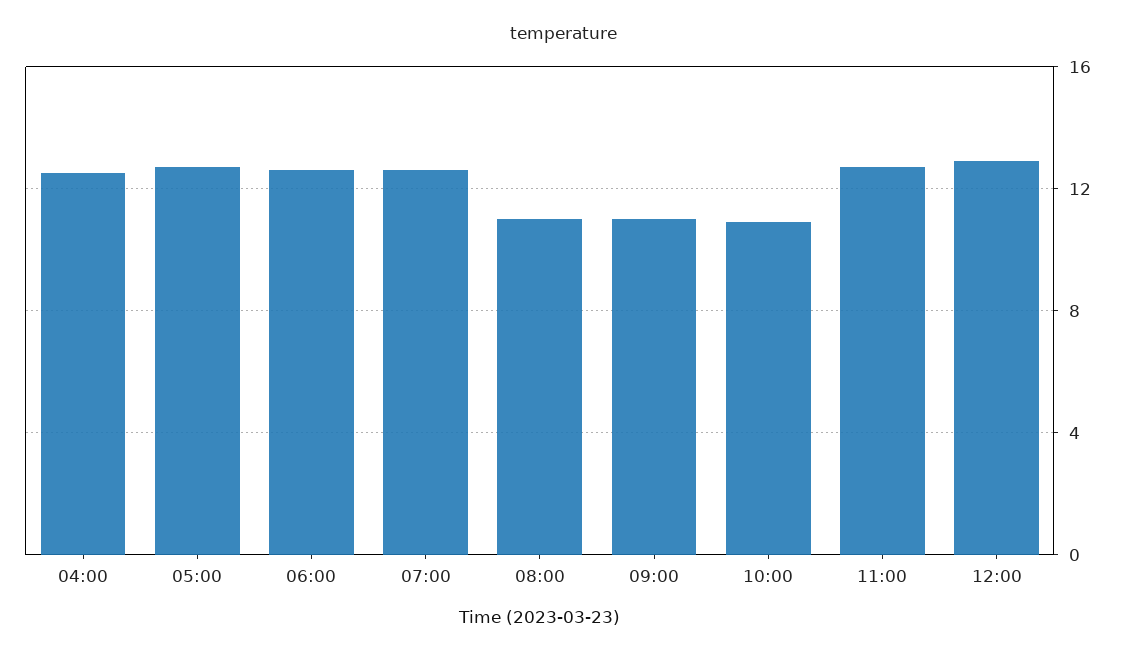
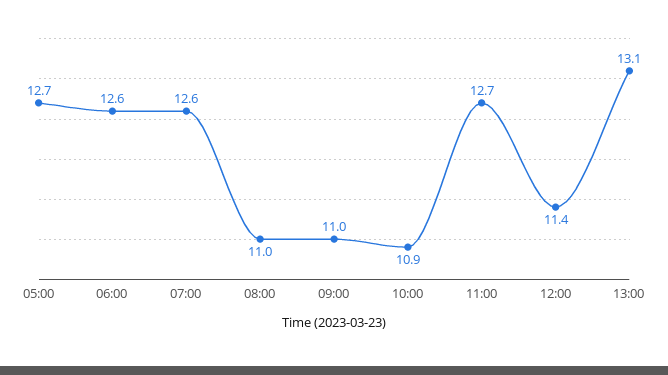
04:00: 12.5 -> none
12:00: 13 -> 11.4
13:00: none -> 13.1

